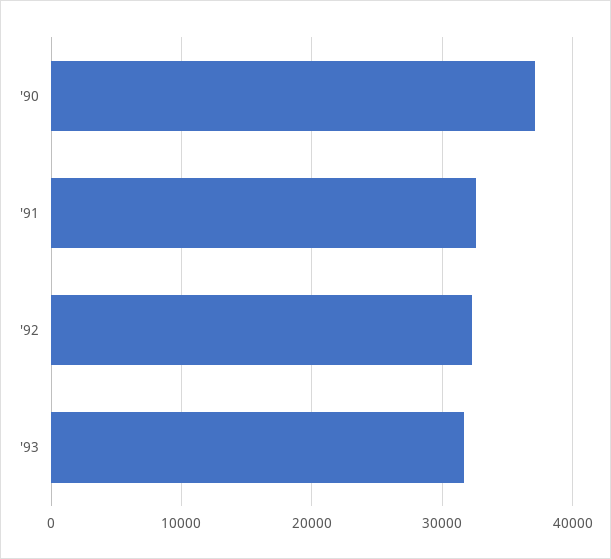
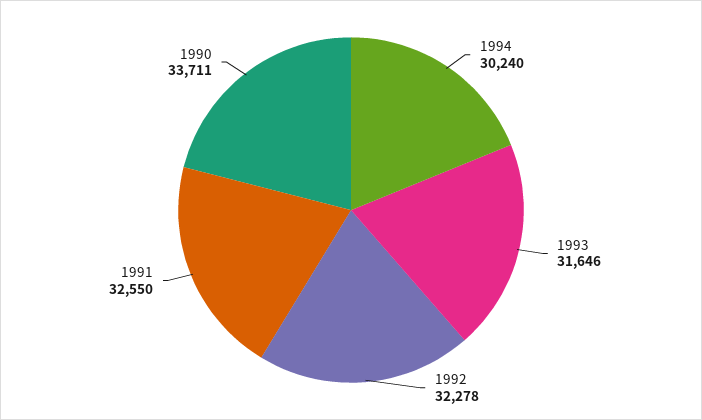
'90: 37000 -> 33711
1994: none -> 30240

